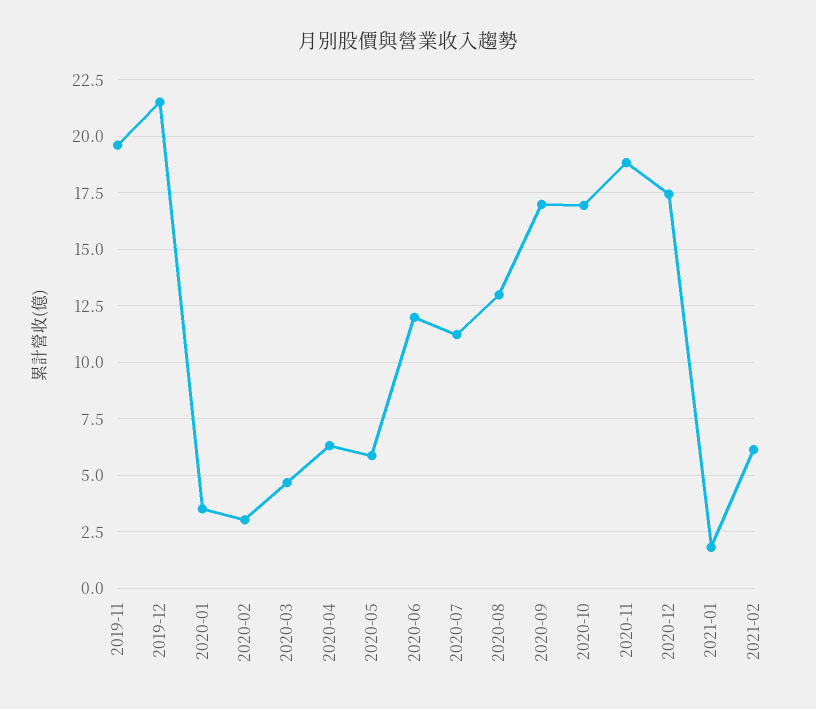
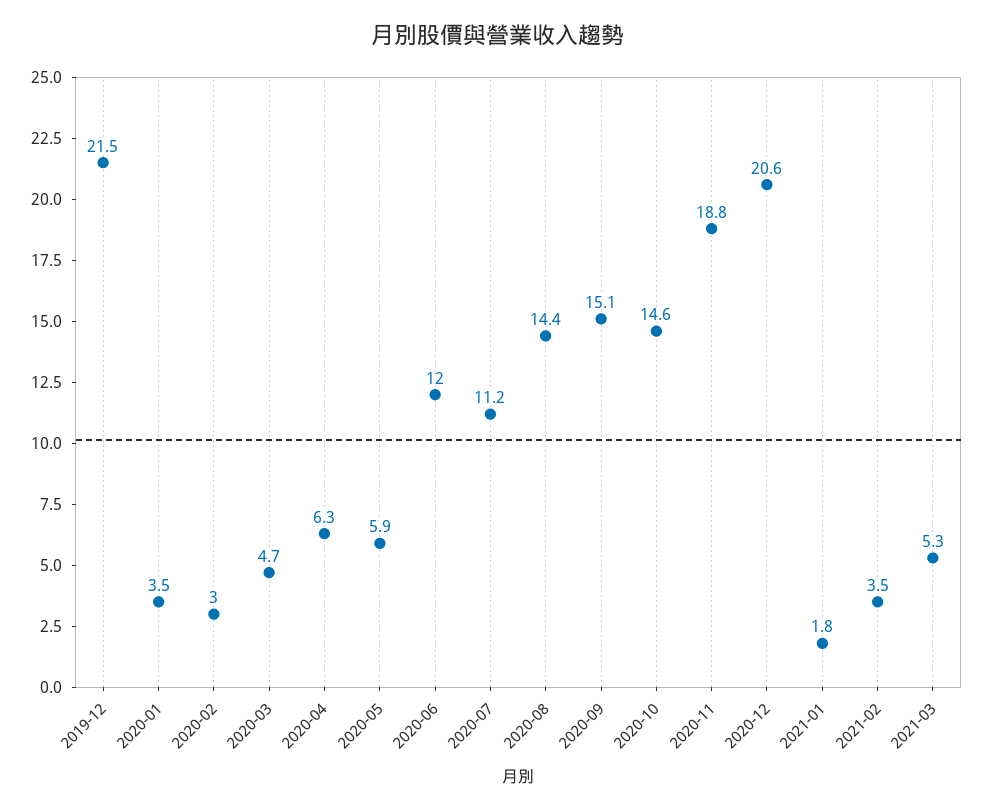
2019-11: 19.5 -> none
2020-08: 13 -> 14.4
2020-09: 17 -> 15.1
2020-10: 17 -> 14.6
2020-12: 17.5 -> 20.6
2021-02: 6 -> 3.5
2021-03: none -> 5.3

